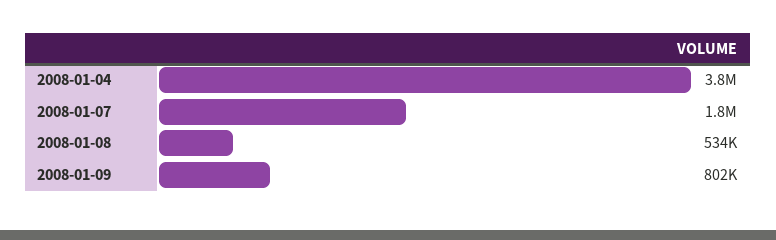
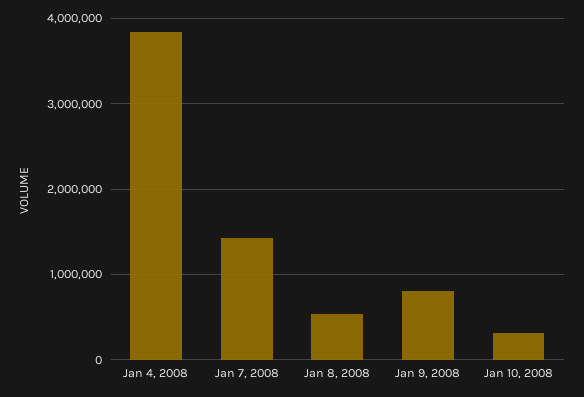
2008-01-07: 1800000 -> 1400000
Jan 10, 2008: none -> 300000

